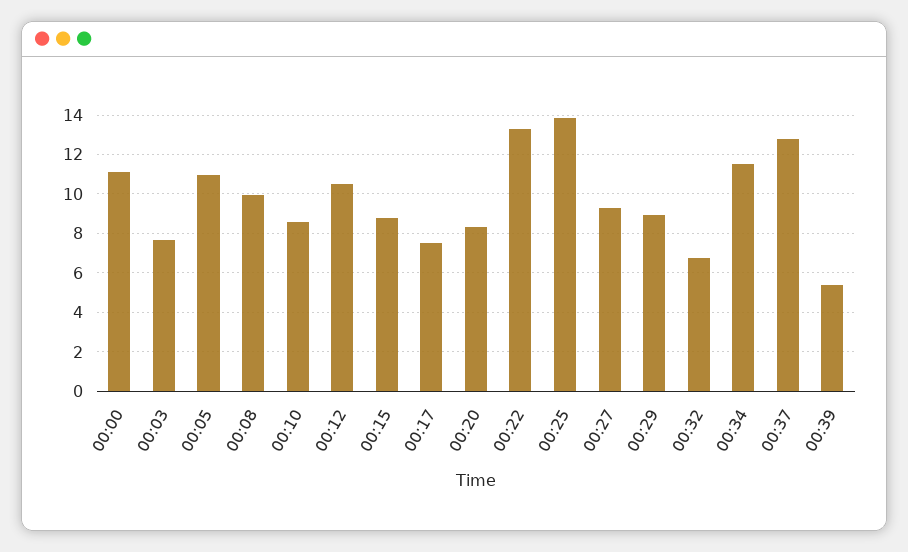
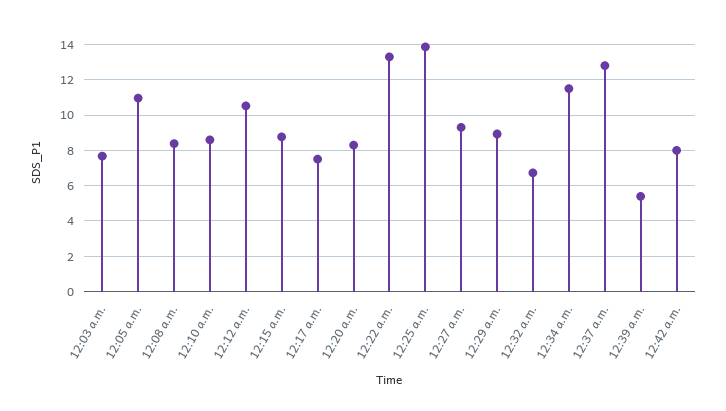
00:00: 11 -> none
00:08: 10 -> 8.5
12:42 a.m.: none -> 8

